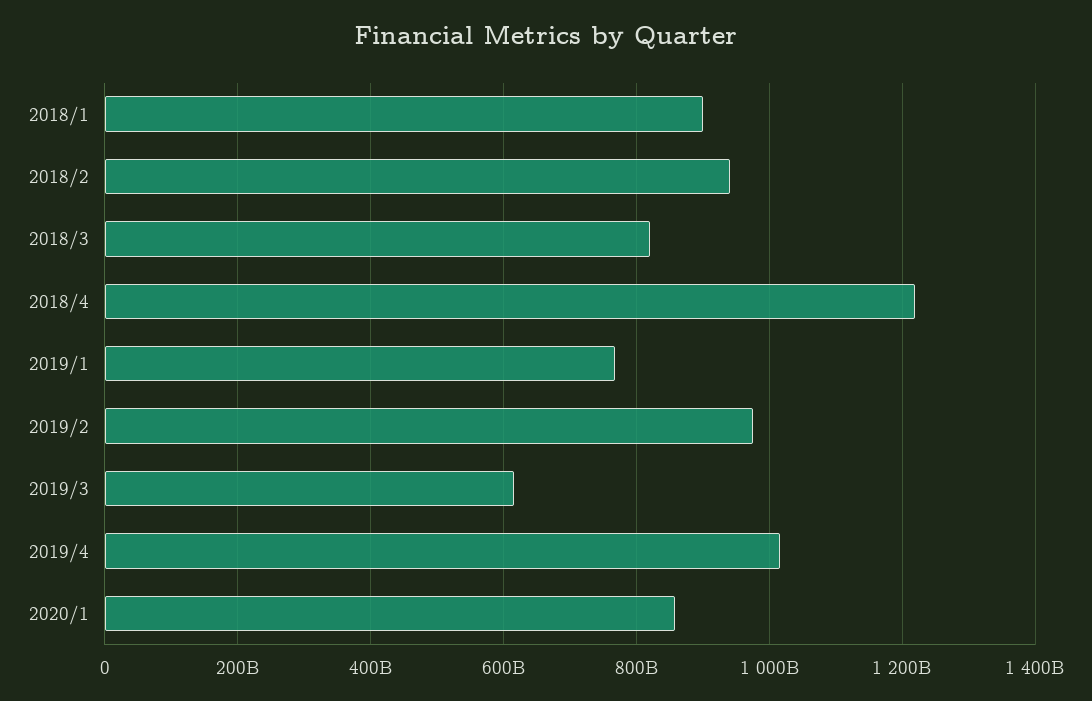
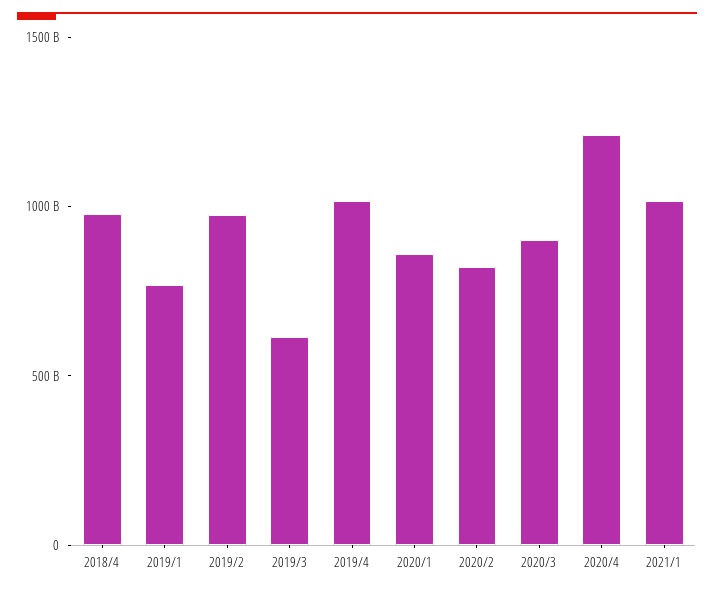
2018/1: 900000000000 -> none
2018/2: 940000000000 -> none
2018/3: 820000000000 -> none
2018/4: 1220000000000 -> 1000000000000
2020/2: none -> 800000000000
2020/3: none -> 900000000000
2020/4: none -> 1200000000000
2021/1: none -> 1000000000000

